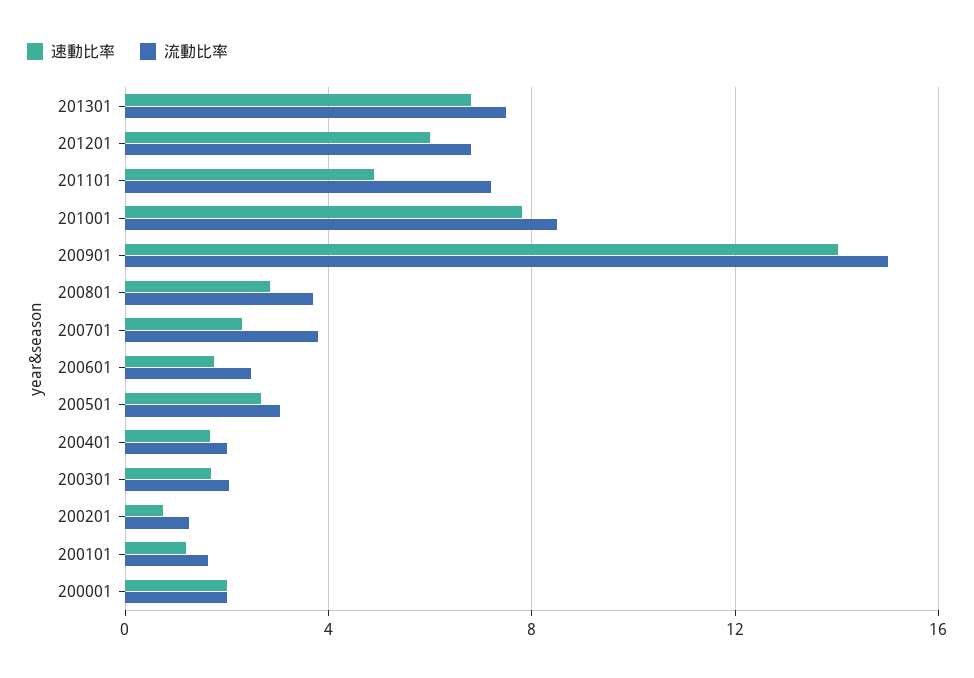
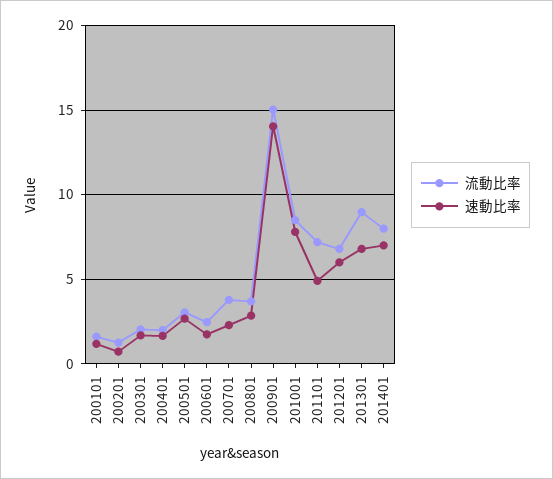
流動比率, 201301: 7.5 -> 9
速動比率, 200001: 2 -> none
流動比率, 200001: 2 -> none
流動比率, 201401: none -> 8
速動比率, 201401: none -> 7

